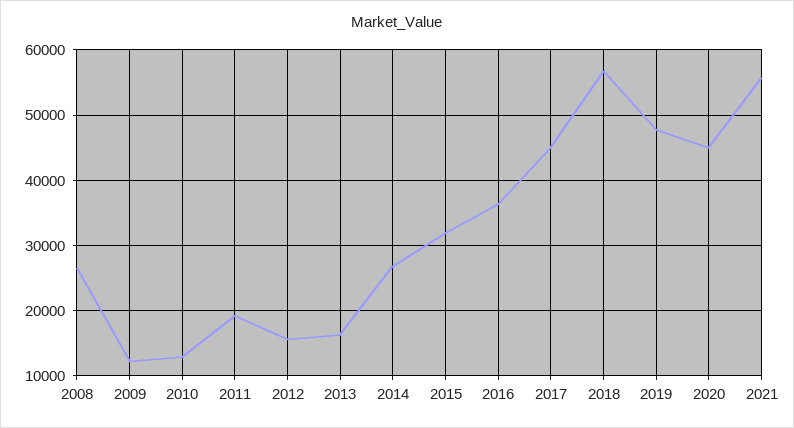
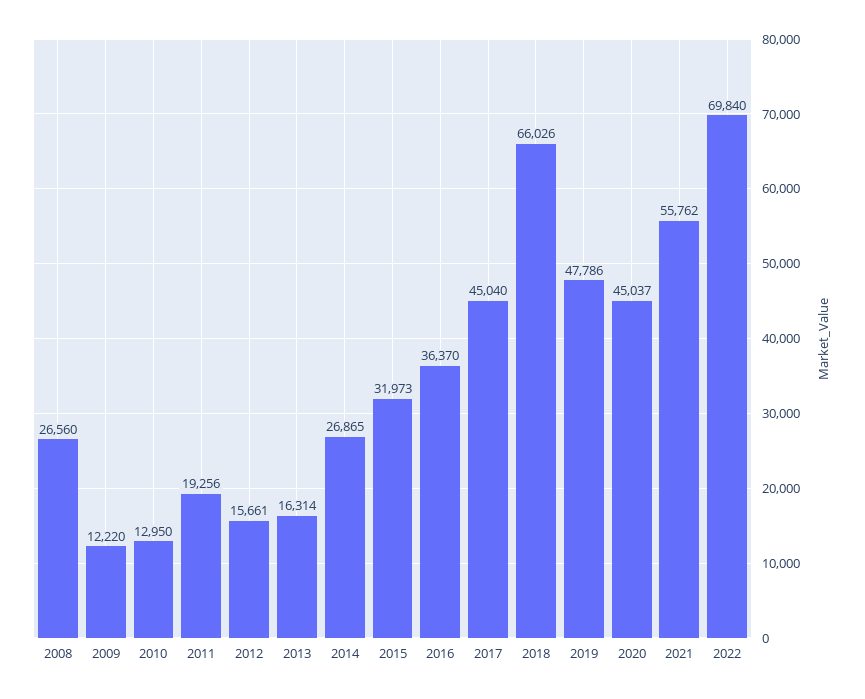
2018: 57000 -> 66026
2022: none -> 69840

